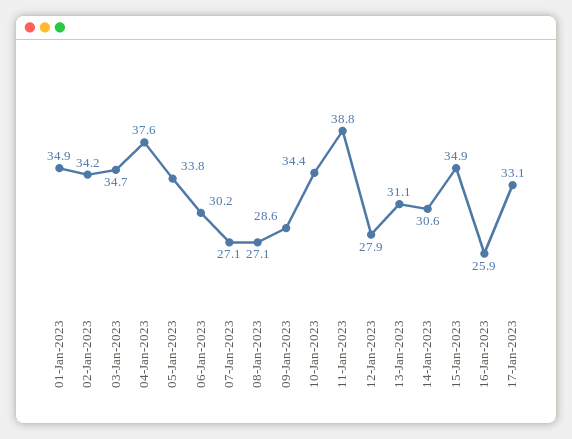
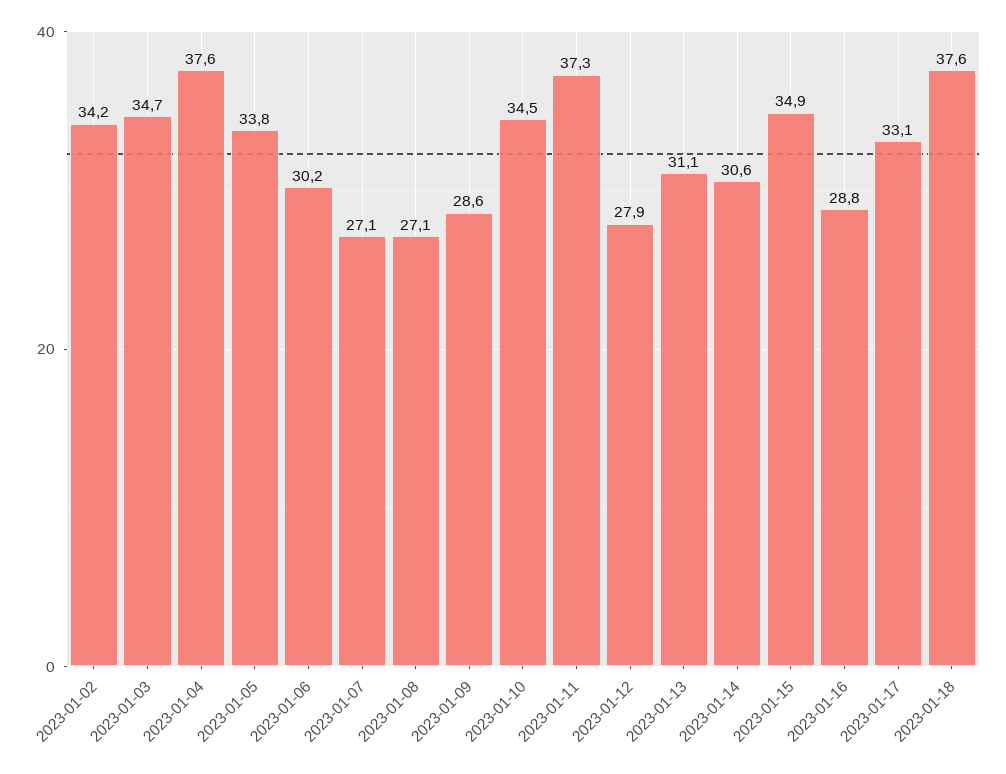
01-Jan-2023: 34.9 -> none
10-Jan-2023: 34.4 -> 34.5
11-Jan-2023: 38.8 -> 37.3
16-Jan-2023: 25.9 -> 28.8
2023-01-18: none -> 37.6

